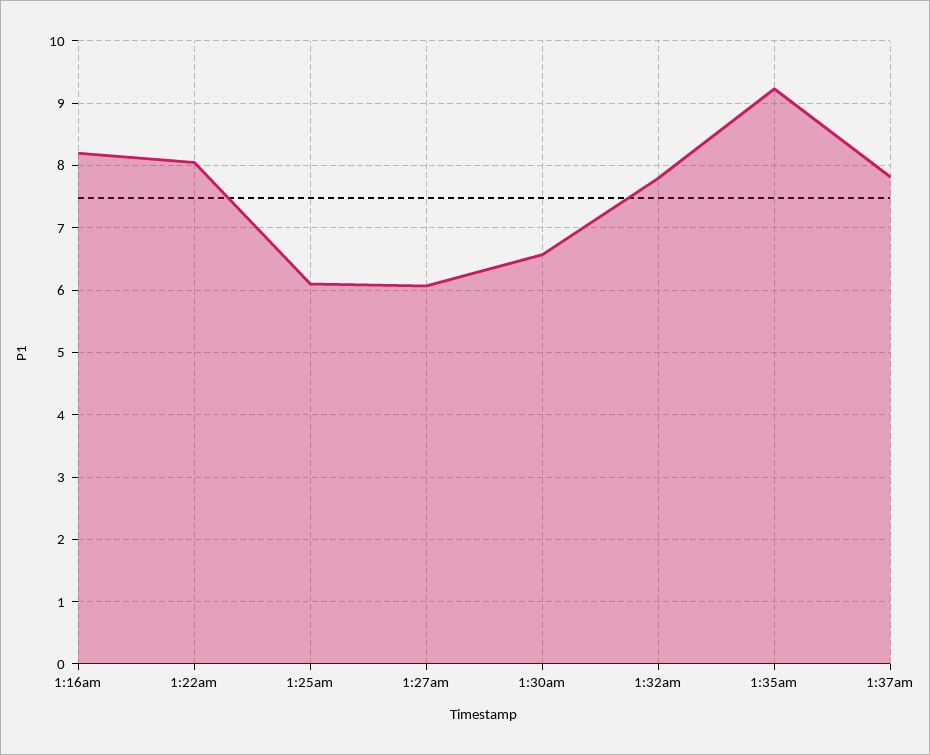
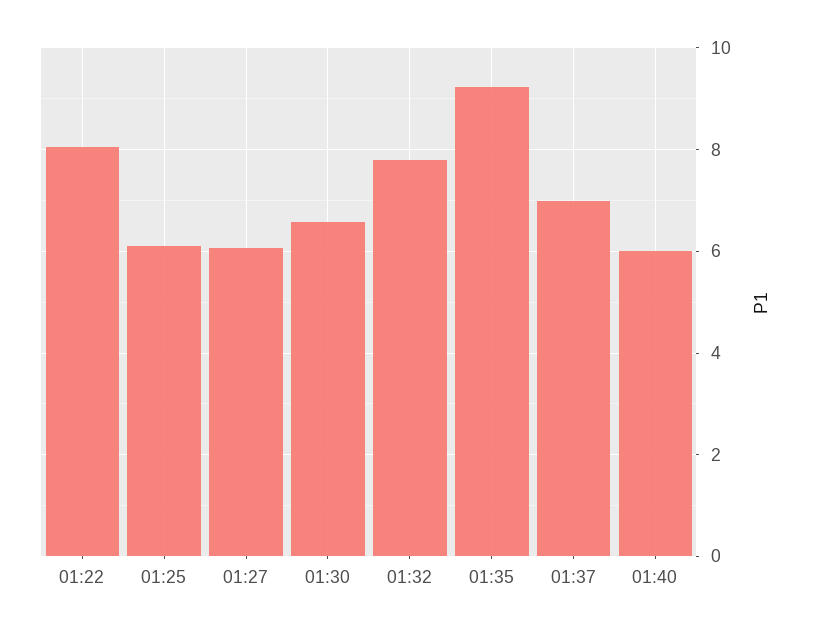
1:16am: 8.2 -> none
1:37am: 7.8 -> 7
01:40: none -> 6

